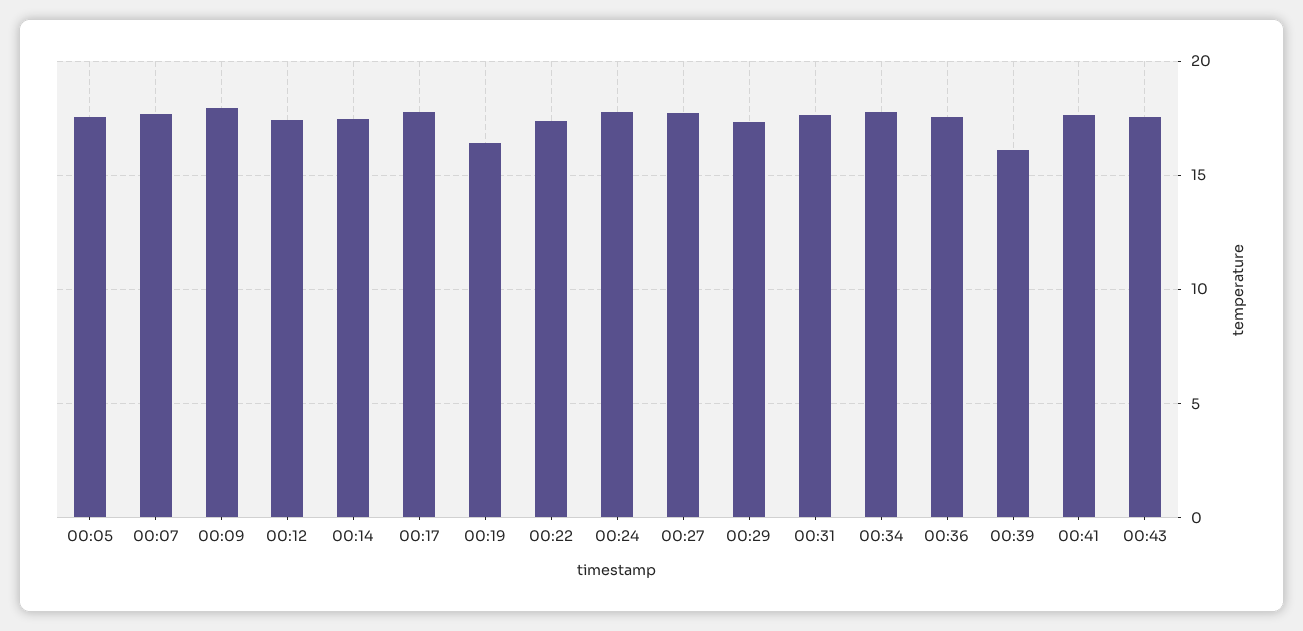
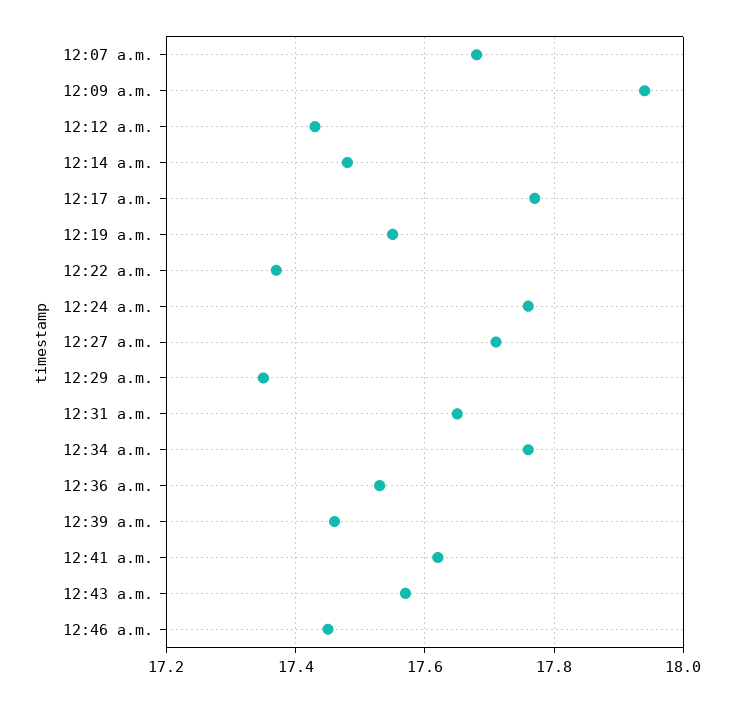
00:05: 17.5 -> none
00:19: 16.5 -> 17.55
00:39: 16 -> 17.45
12:46 a.m.: none -> 17.45

